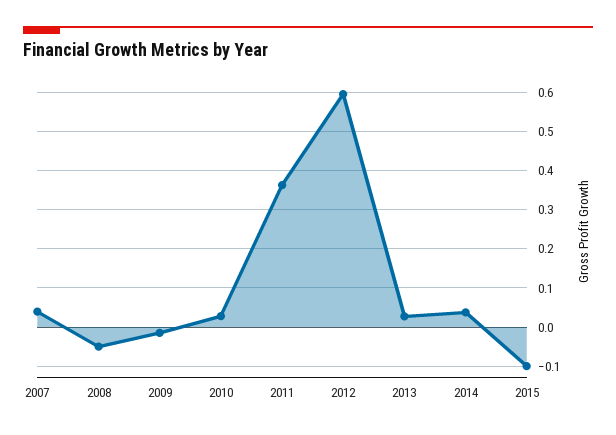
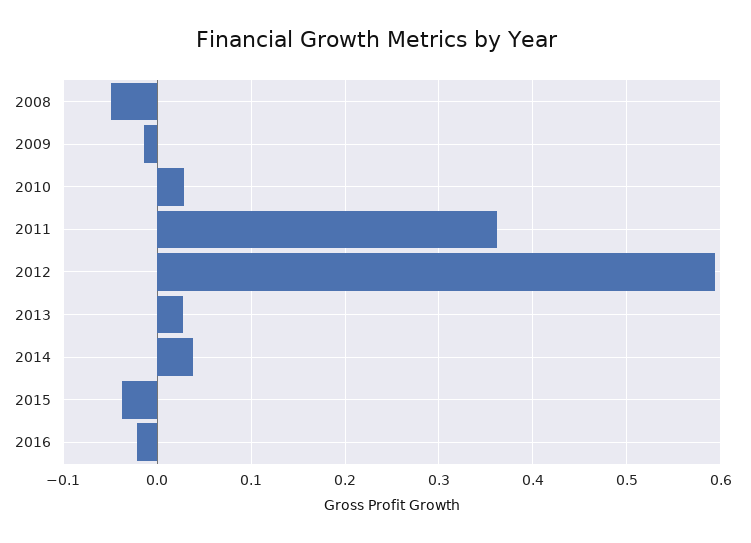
2007: 0.04 -> none
2015: -0.1 -> -0.04
2016: none -> -0.02

